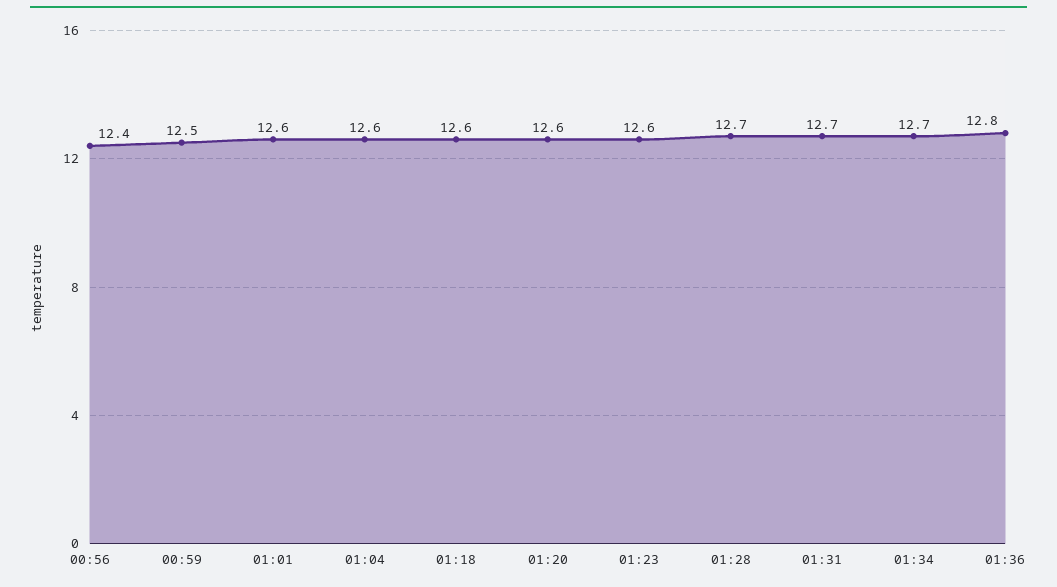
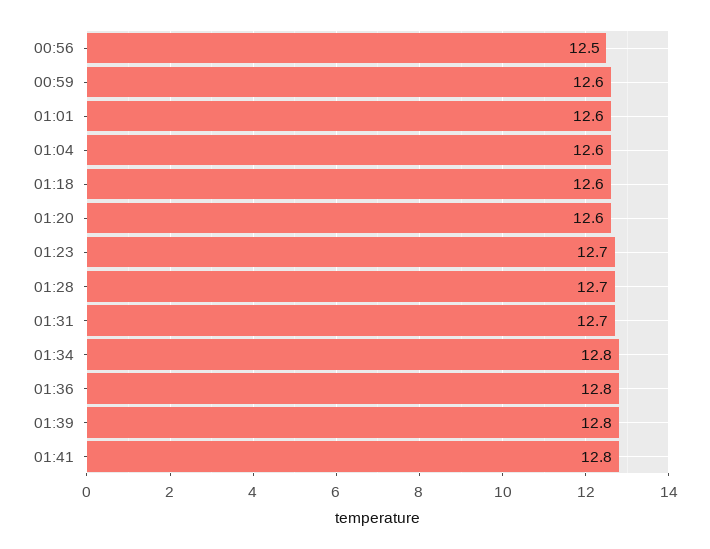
00:56: 12.4 -> 12.5
00:59: 12.5 -> 12.6
01:23: 12.6 -> 12.7
01:34: 12.7 -> 12.8
01:39: none -> 12.8
01:41: none -> 12.8

